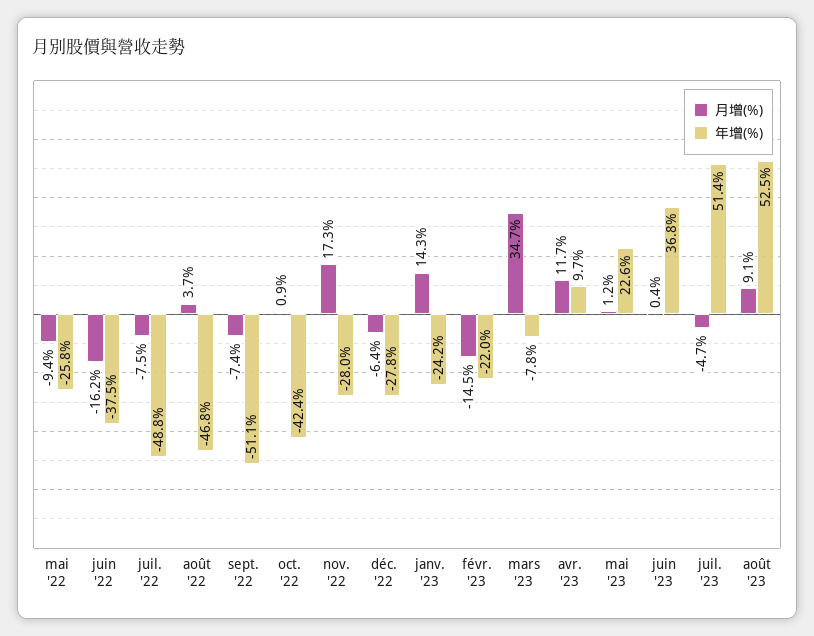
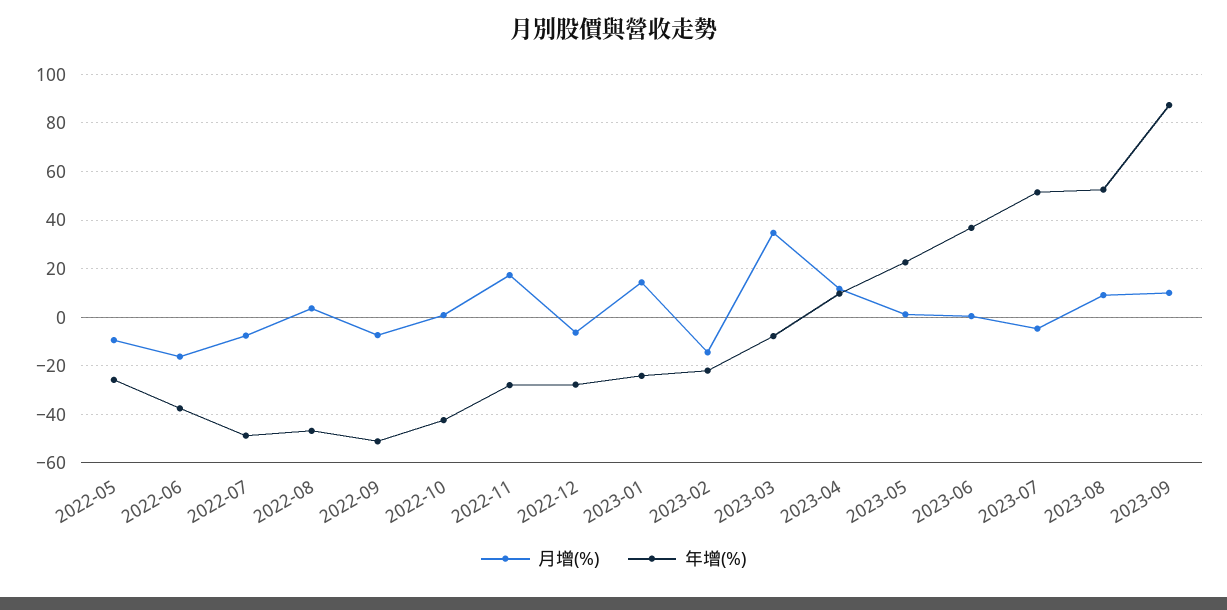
月增(%), 2023-09: none -> 10
年增(%), 2023-09: none -> 87.5

